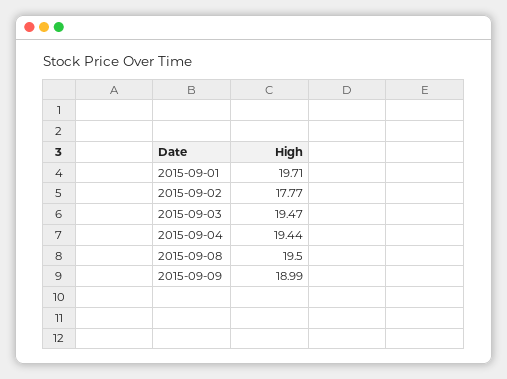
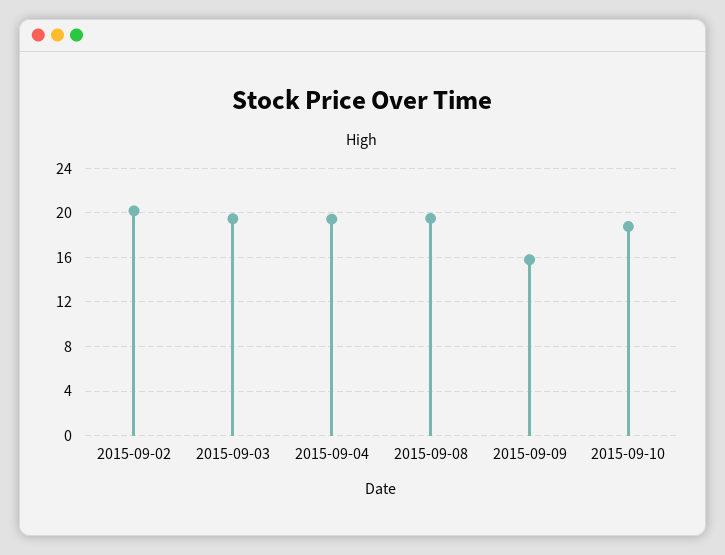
2015-09-01: 19.71 -> none
2015-09-02: 17.77 -> 20
2015-09-09: 18.99 -> 16
2015-09-10: none -> 19

